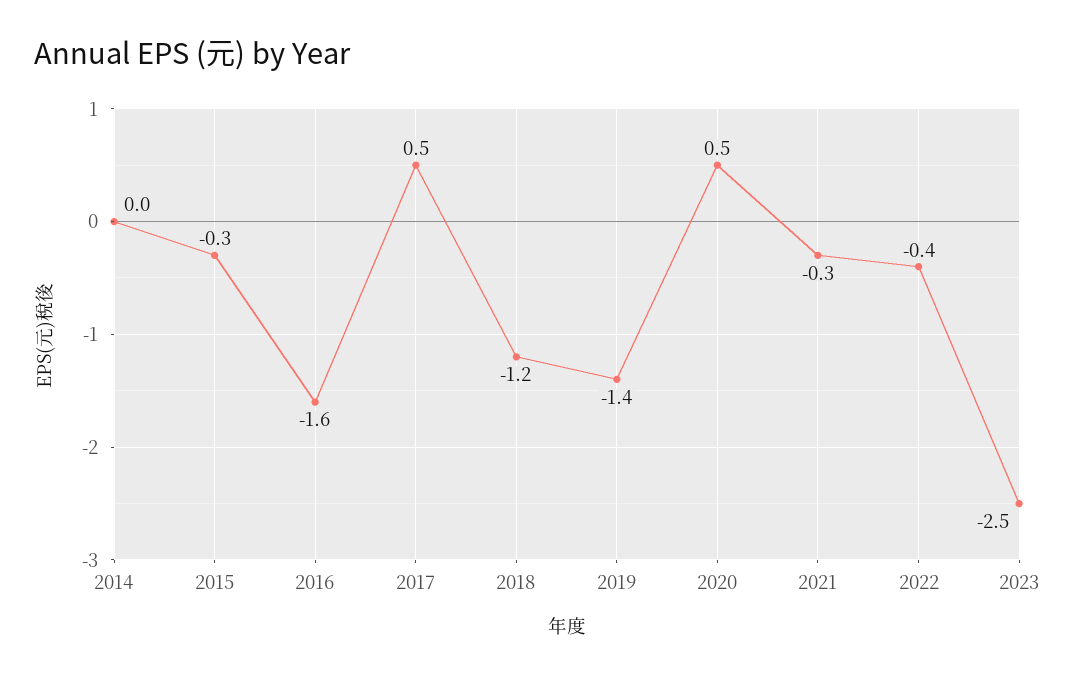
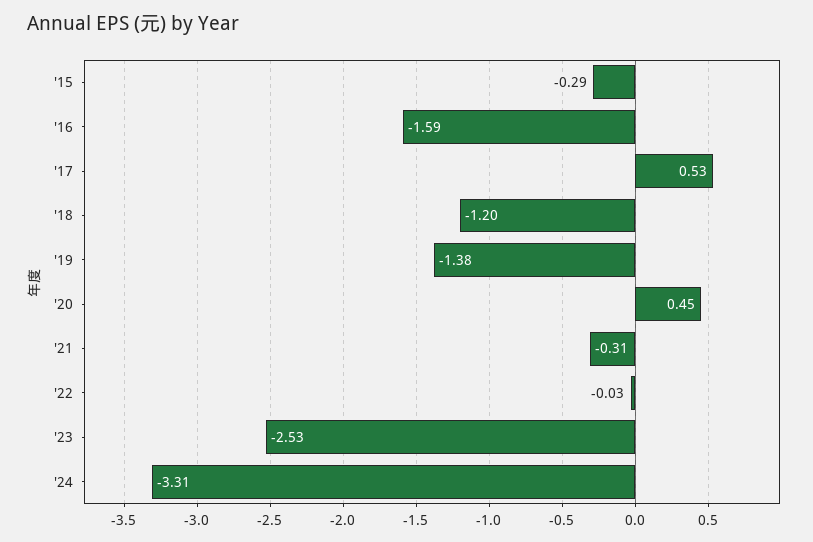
2014: 0 -> none
2022: -0.4 -> -0.03
'24: none -> -3.31

